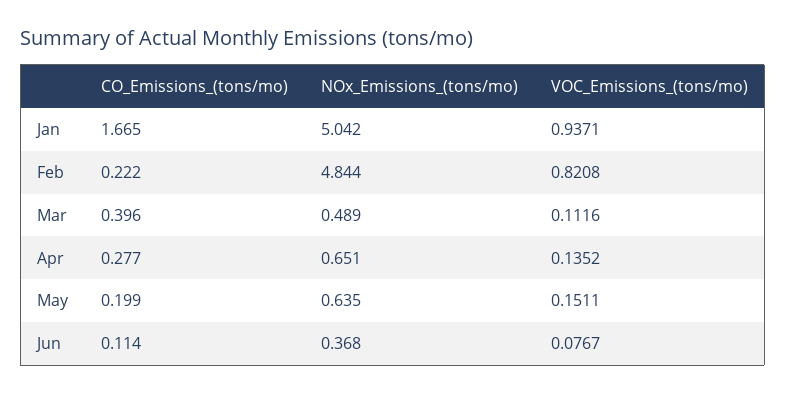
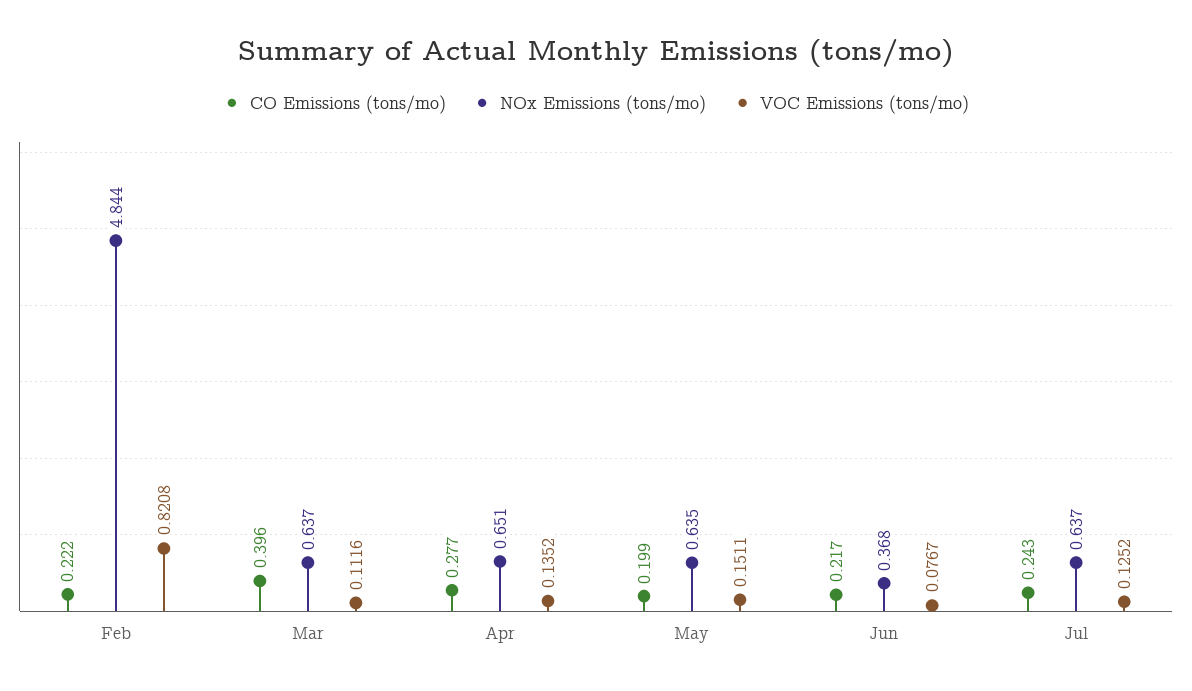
CO_Emissions_(tons/mo), Jan: 1.665 -> none
NOx_Emissions_(tons/mo), Jan: 5.042 -> none
VOC_Emissions_(tons/mo), Jan: 0.9371 -> none
NOx_Emissions_(tons/mo), Mar: 0.489 -> 0.637
CO_Emissions_(tons/mo), Jun: 0.114 -> 0.217
CO_Emissions_(tons/mo), Jul: none -> 0.243
NOx_Emissions_(tons/mo), Jul: none -> 0.637
VOC_Emissions_(tons/mo), Jul: none -> 0.1252

